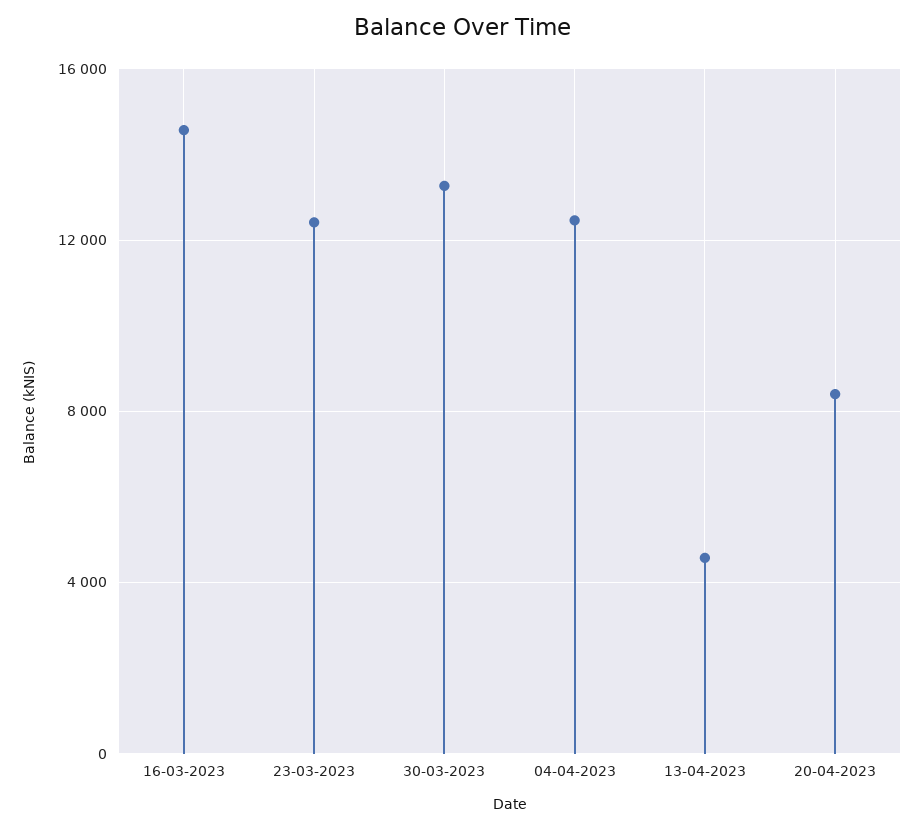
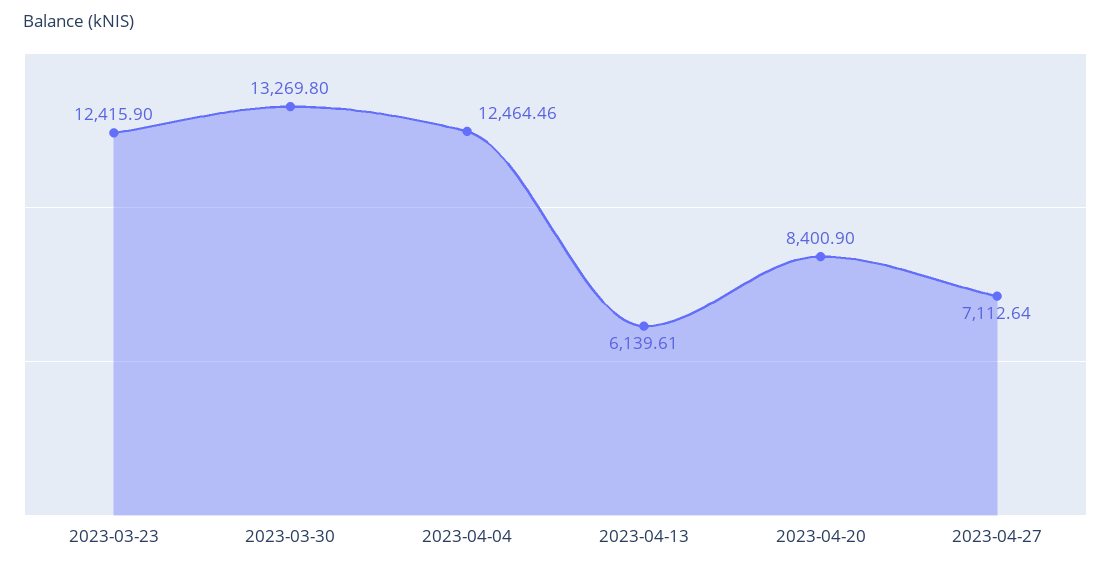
16-03-2023: 14500 -> none
13-04-2023: 4500 -> 6139.61
2023-04-27: none -> 7112.64

